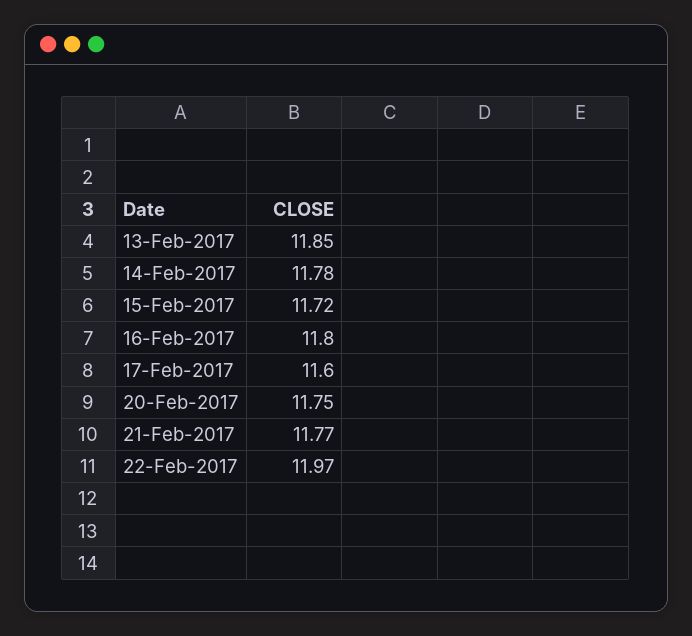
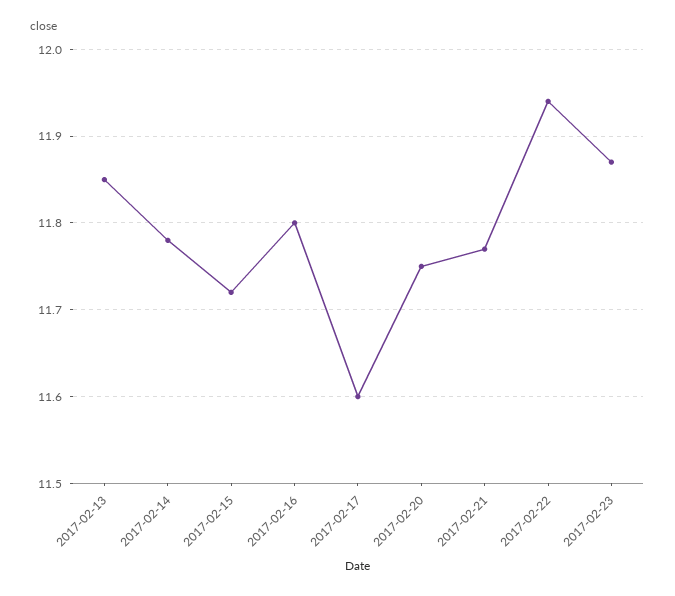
22-Feb-2017: 11.97 -> 11.94
2017-02-23: none -> 11.87

